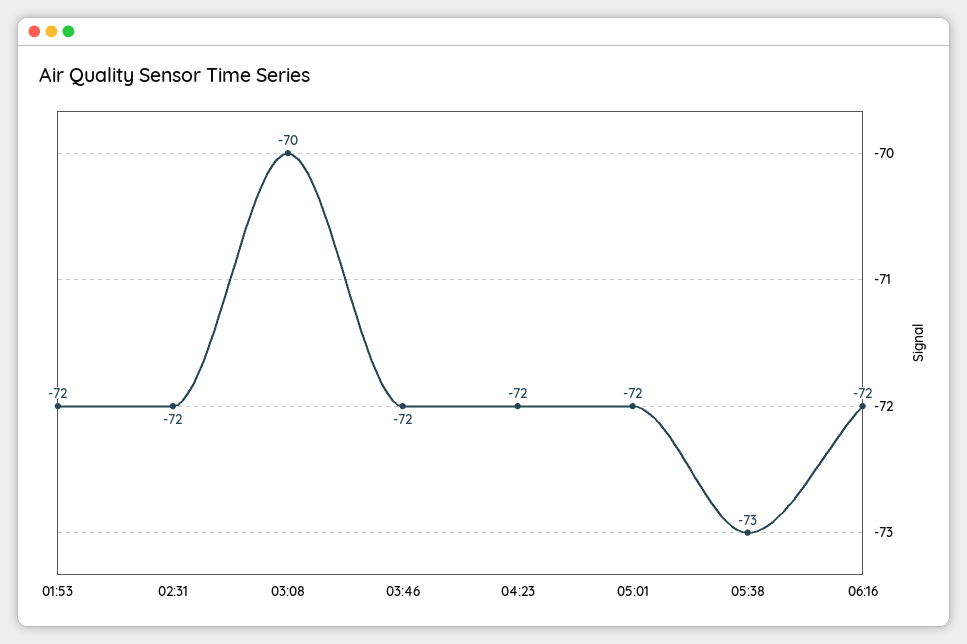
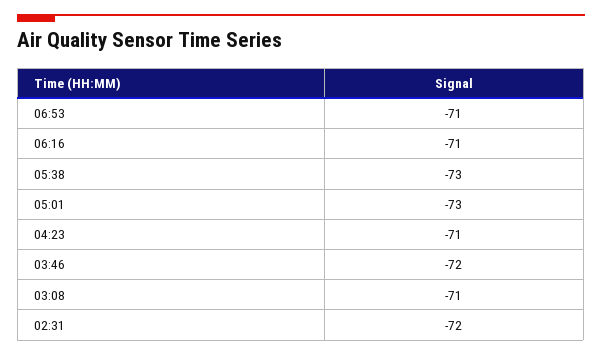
01:53: -72 -> none
03:08: -70 -> -71
04:23: -72 -> -71
05:01: -72 -> -73
06:16: -72 -> -71
06:53: none -> -71

